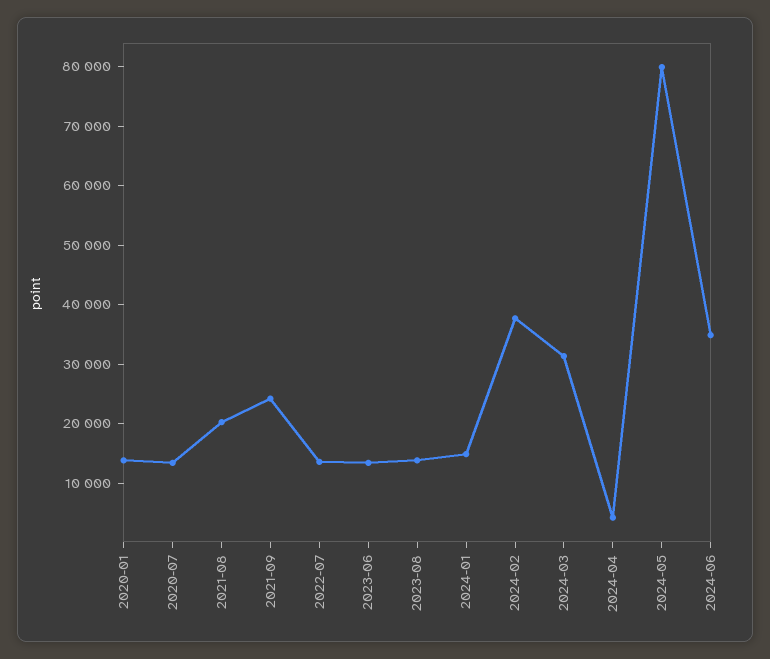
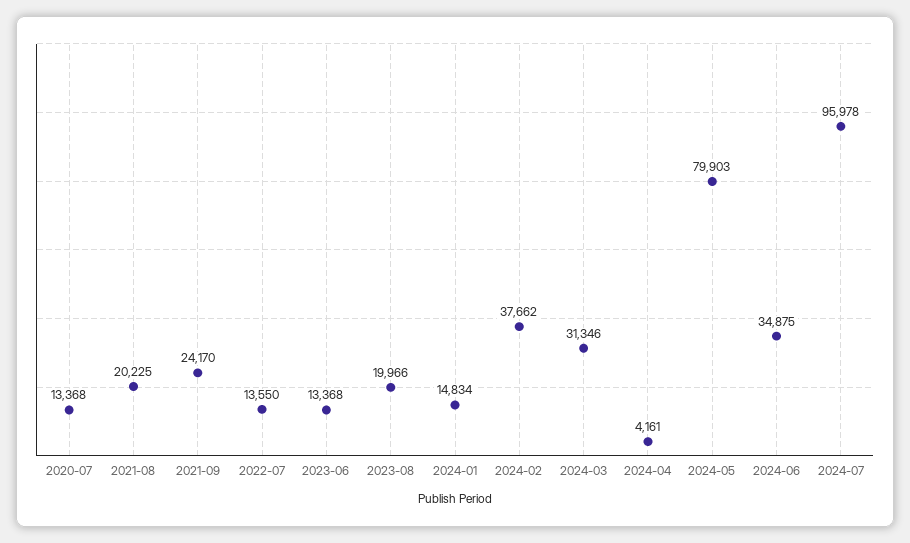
2020-01: 14000 -> none
2023-08: 14000 -> 19966
2024-07: none -> 95978

